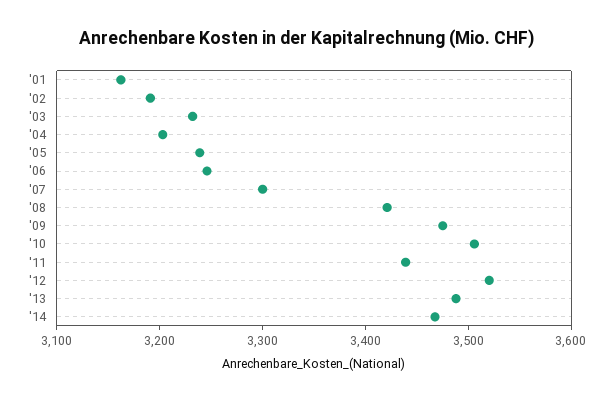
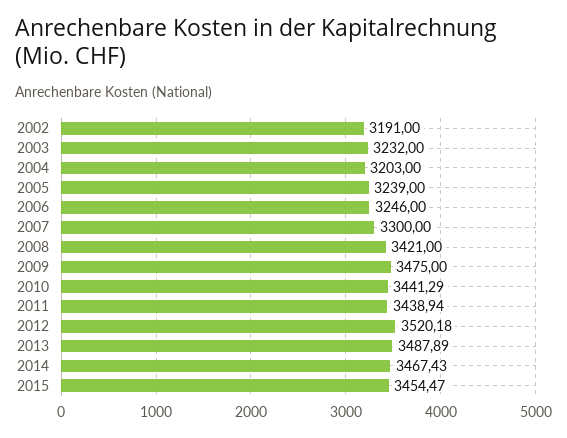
'01: 3160 -> none
'10: 3500 -> 3441.29
2015: none -> 3454.47

